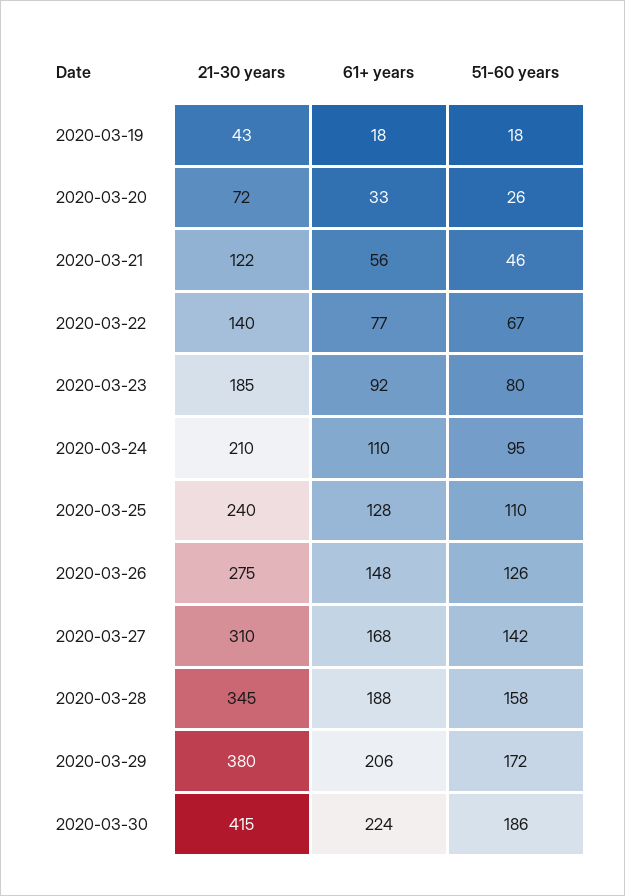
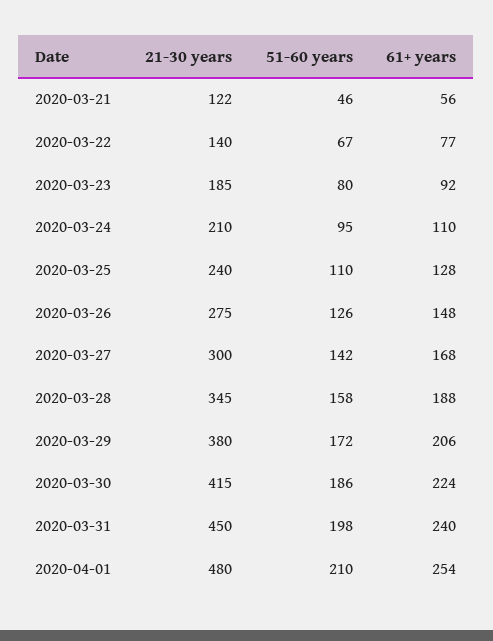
21-30 years, 2020-03-19: 43 -> none
61+ years, 2020-03-19: 18 -> none
51-60 years, 2020-03-19: 18 -> none
21-30 years, 2020-03-20: 72 -> none
61+ years, 2020-03-20: 33 -> none
51-60 years, 2020-03-20: 26 -> none
21-30 years, 2020-03-27: 310 -> 300
21-30 years, 2020-03-31: none -> 450
51-60 years, 2020-03-31: none -> 198
61+ years, 2020-03-31: none -> 240
21-30 years, 2020-04-01: none -> 480
51-60 years, 2020-04-01: none -> 210
61+ years, 2020-04-01: none -> 254

